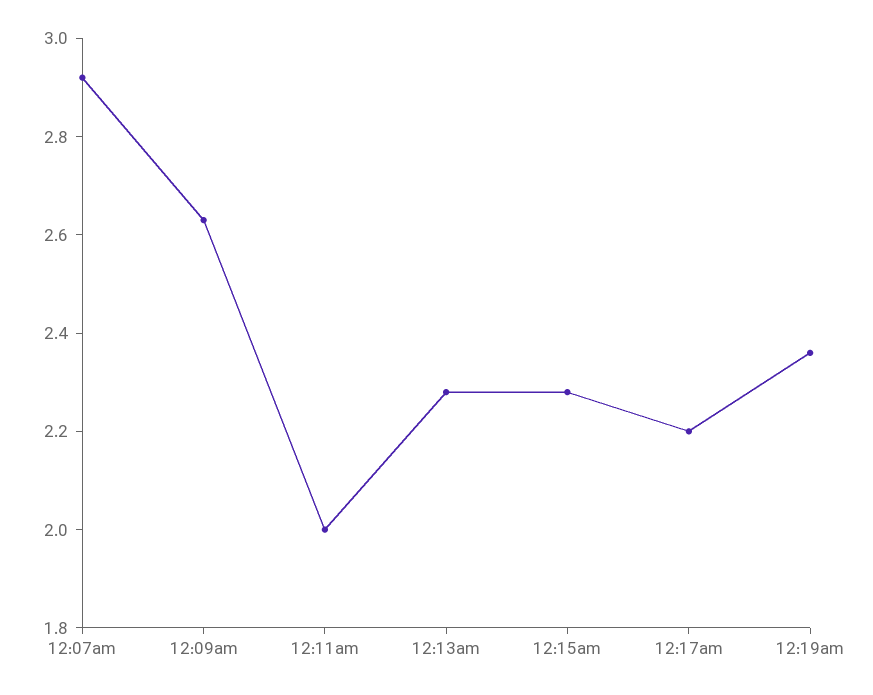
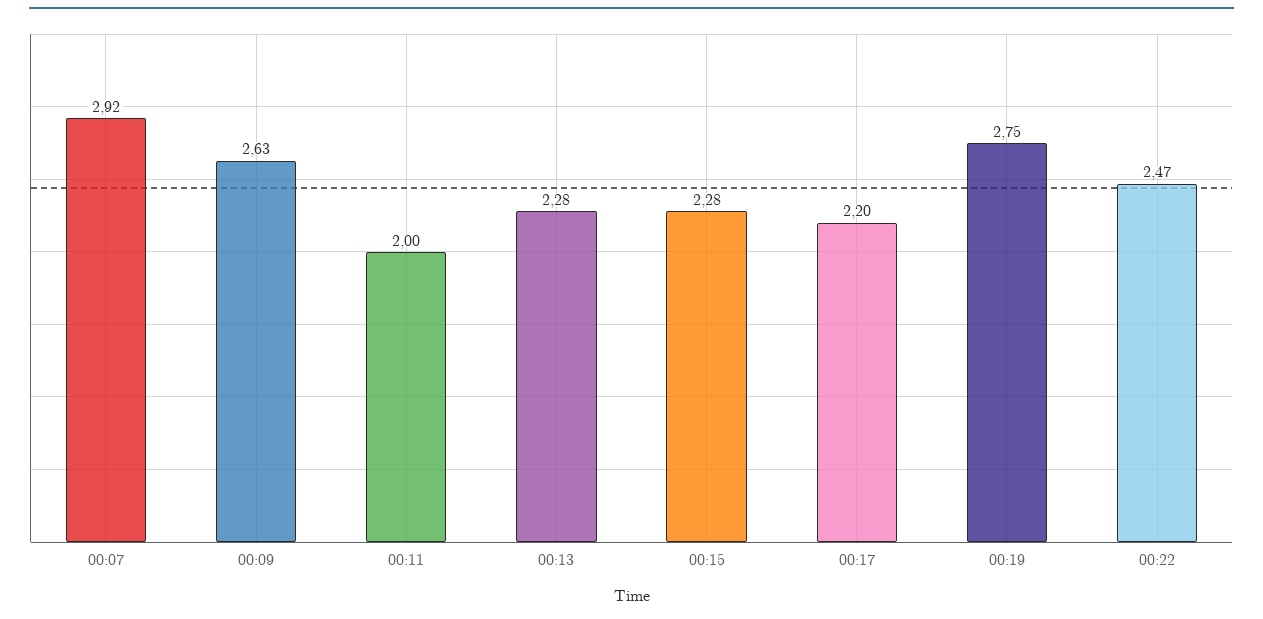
12:19am: 2.35 -> 2.75
00:22: none -> 2.47

